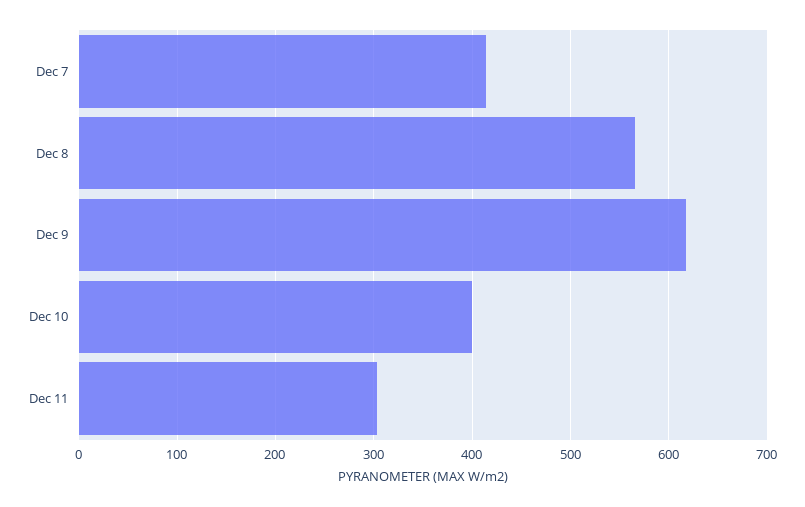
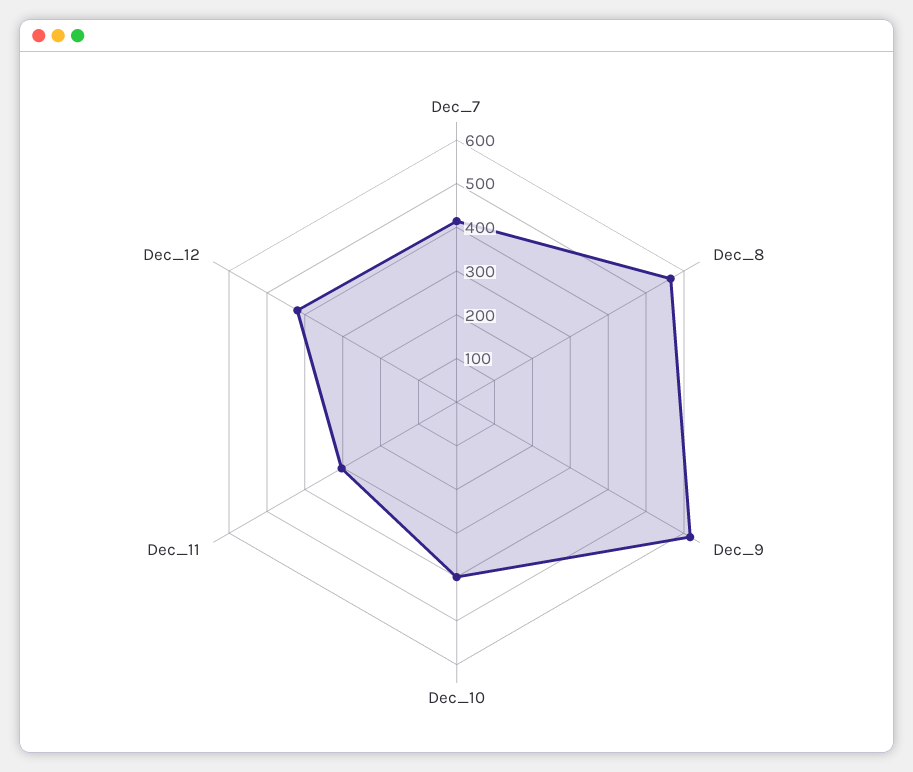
Dec_12: none -> 420

